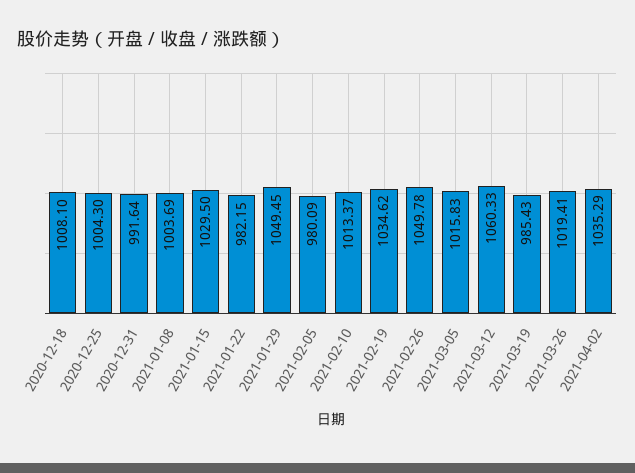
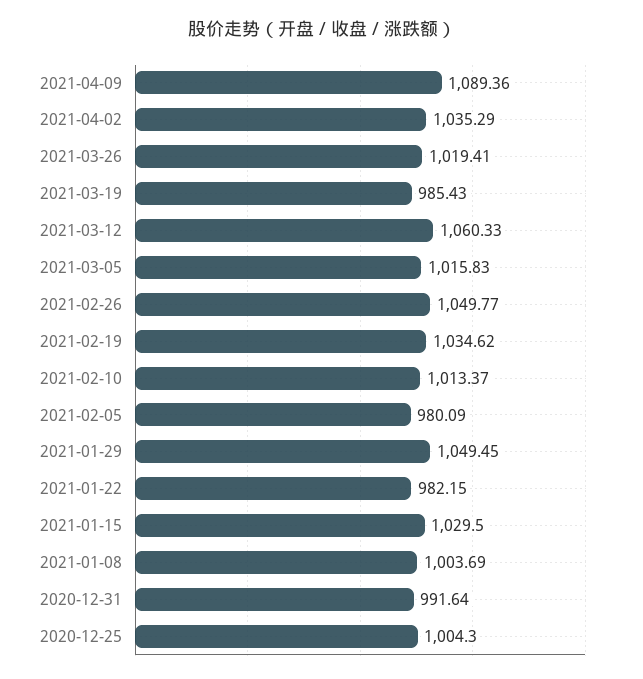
2020-12-18: 1008.1 -> none
2021-02-26: 1049.78 -> 1049.77
2021-04-09: none -> 1089.36

